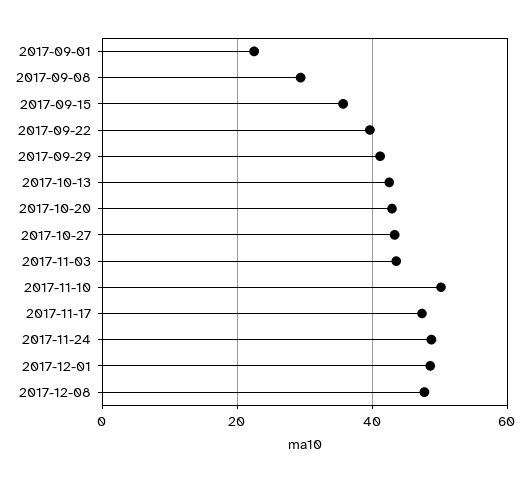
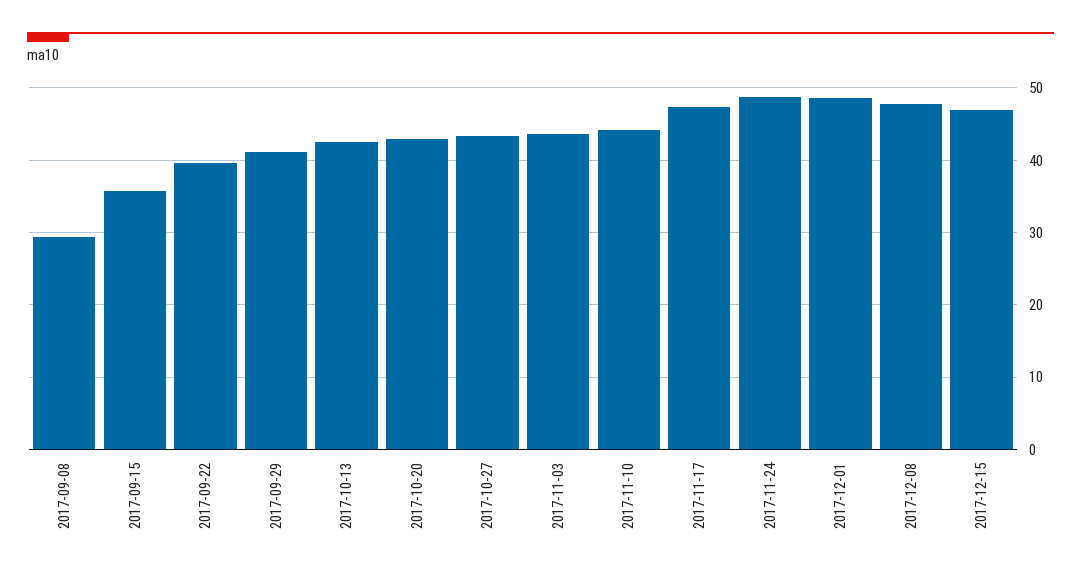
2017-09-01: 22 -> none
2017-11-10: 50 -> 44
2017-12-15: none -> 47

